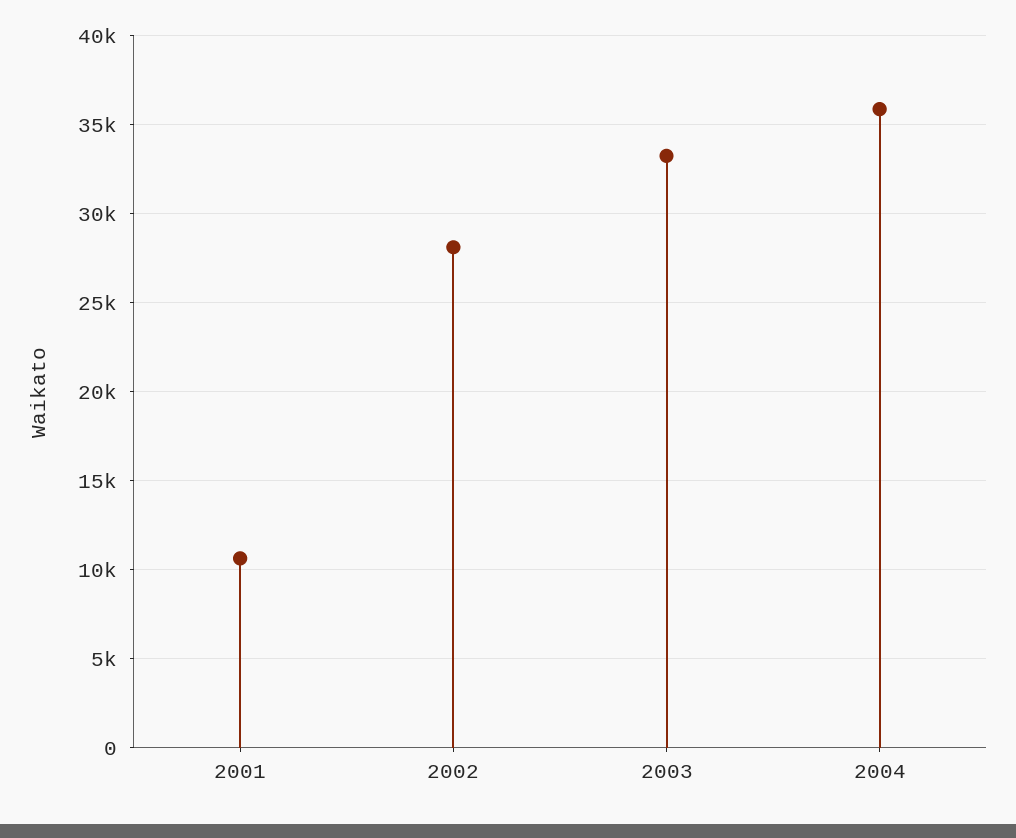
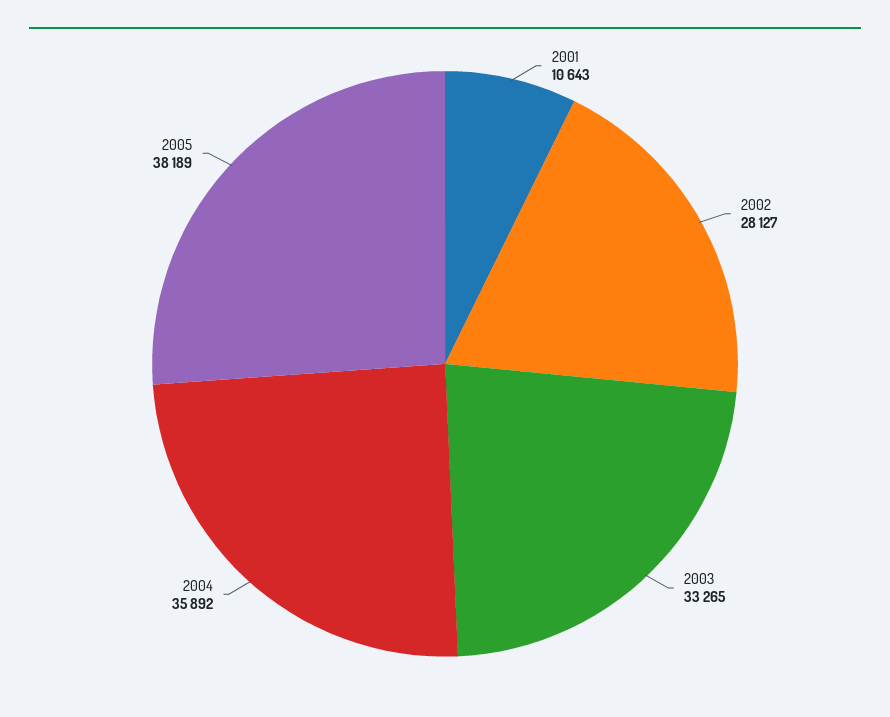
2005: none -> 38189

